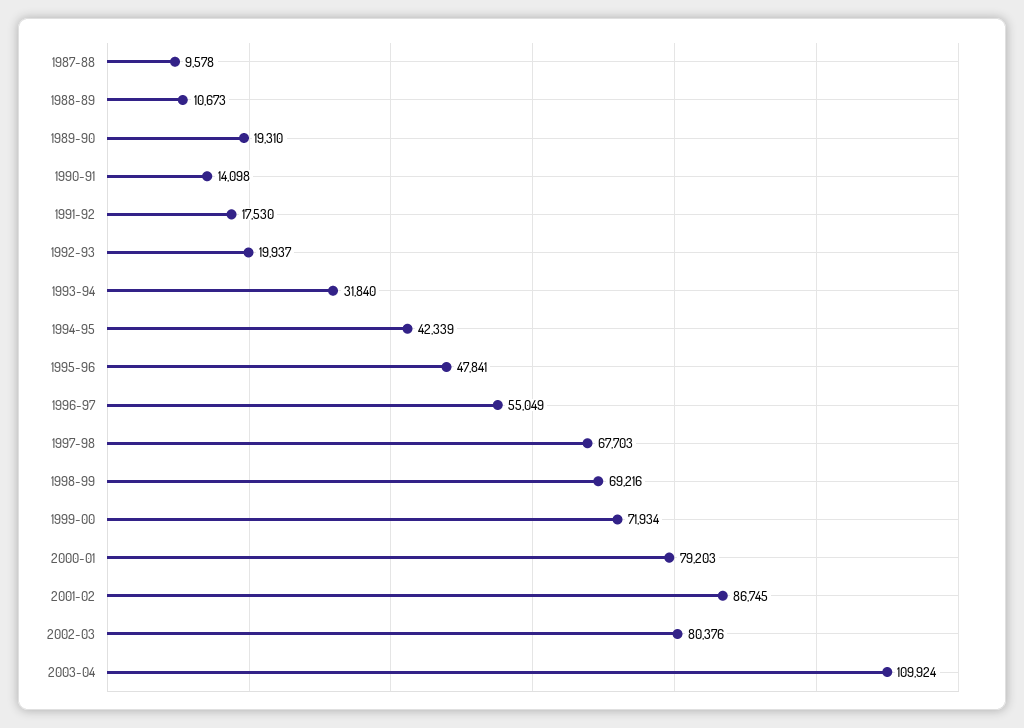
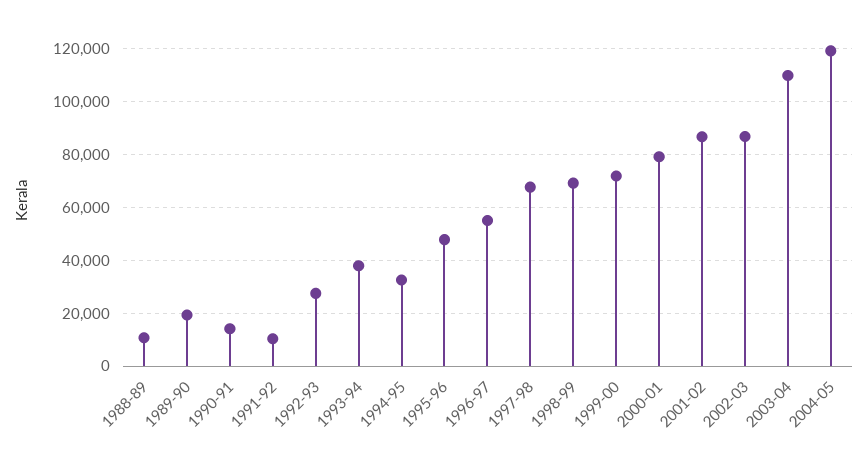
1987-88: 9578 -> none
1991-92: 17530 -> 10000
1992-93: 19937 -> 27500
1993-94: 31840 -> 37500
1994-95: 42339 -> 32500
2002-03: 80376 -> 87500
2004-05: none -> 120000

